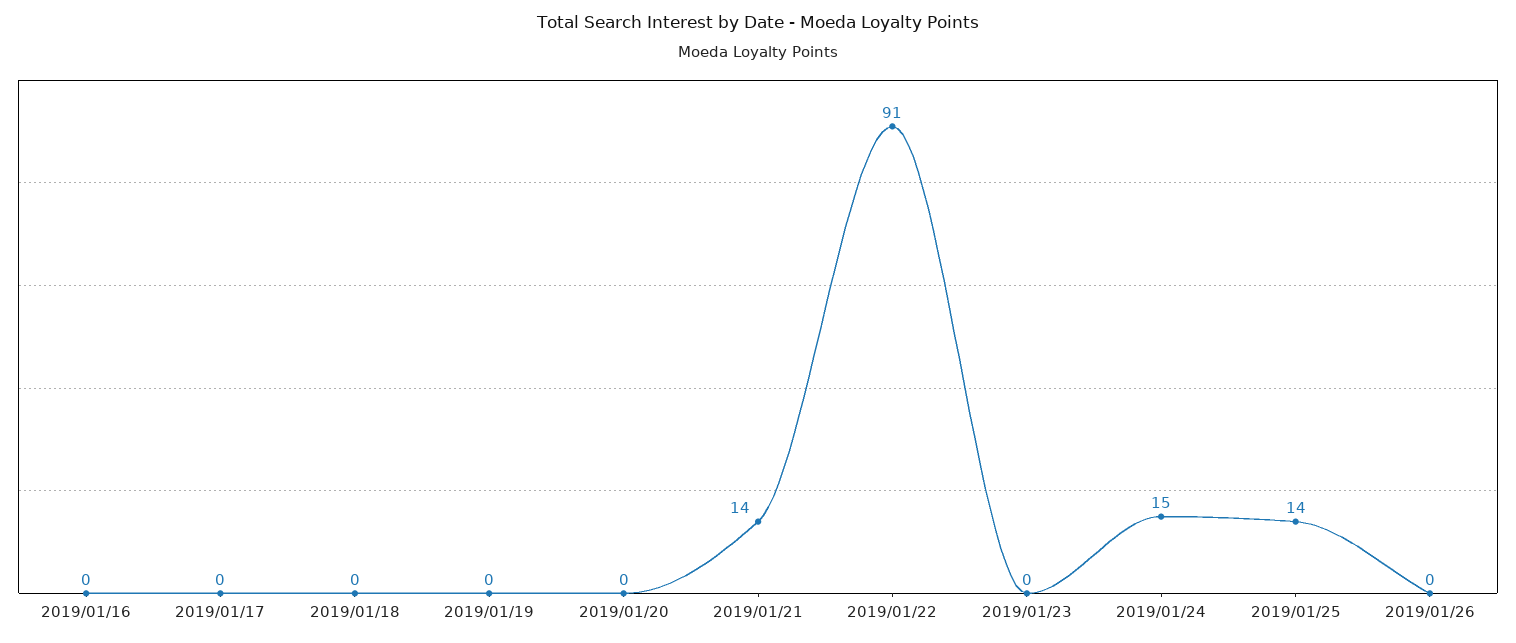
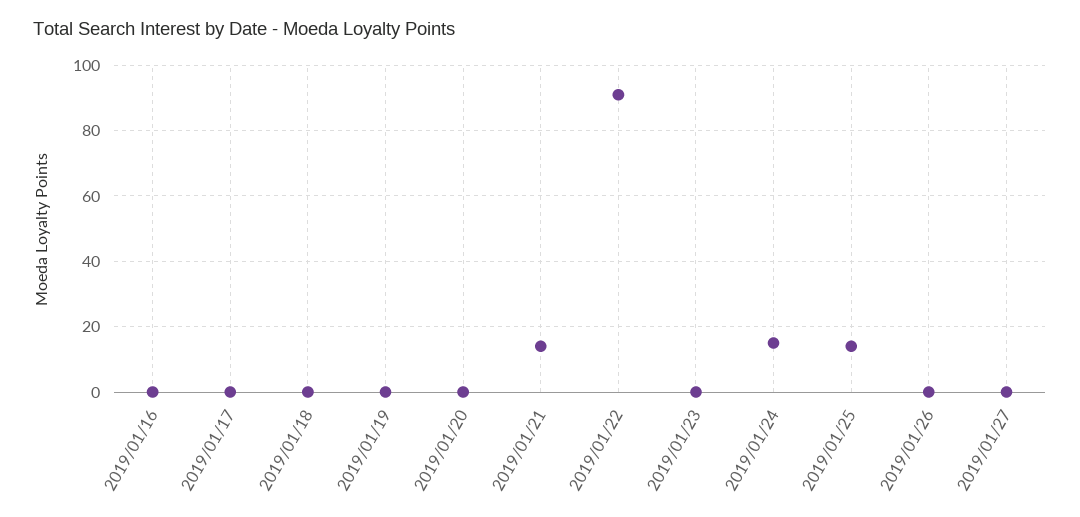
2019/01/27: none -> 0

